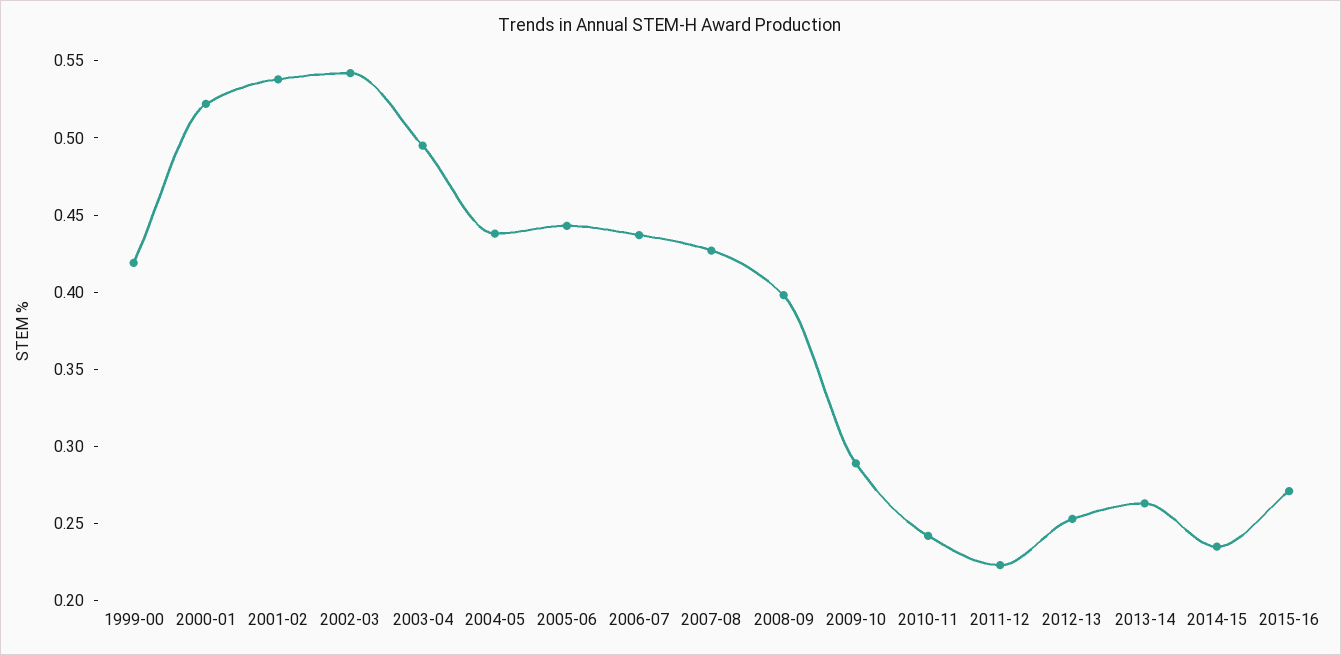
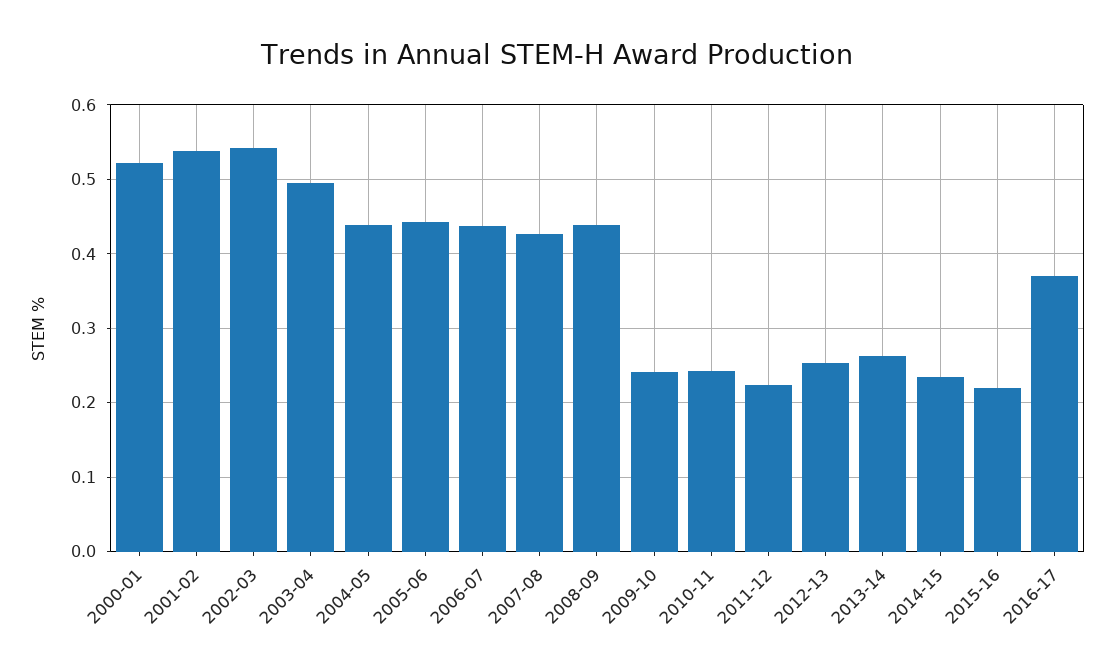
1999-00: 0.42 -> none
2008-09: 0.4 -> 0.44
2009-10: 0.29 -> 0.24
2015-16: 0.27 -> 0.22
2016-17: none -> 0.37

